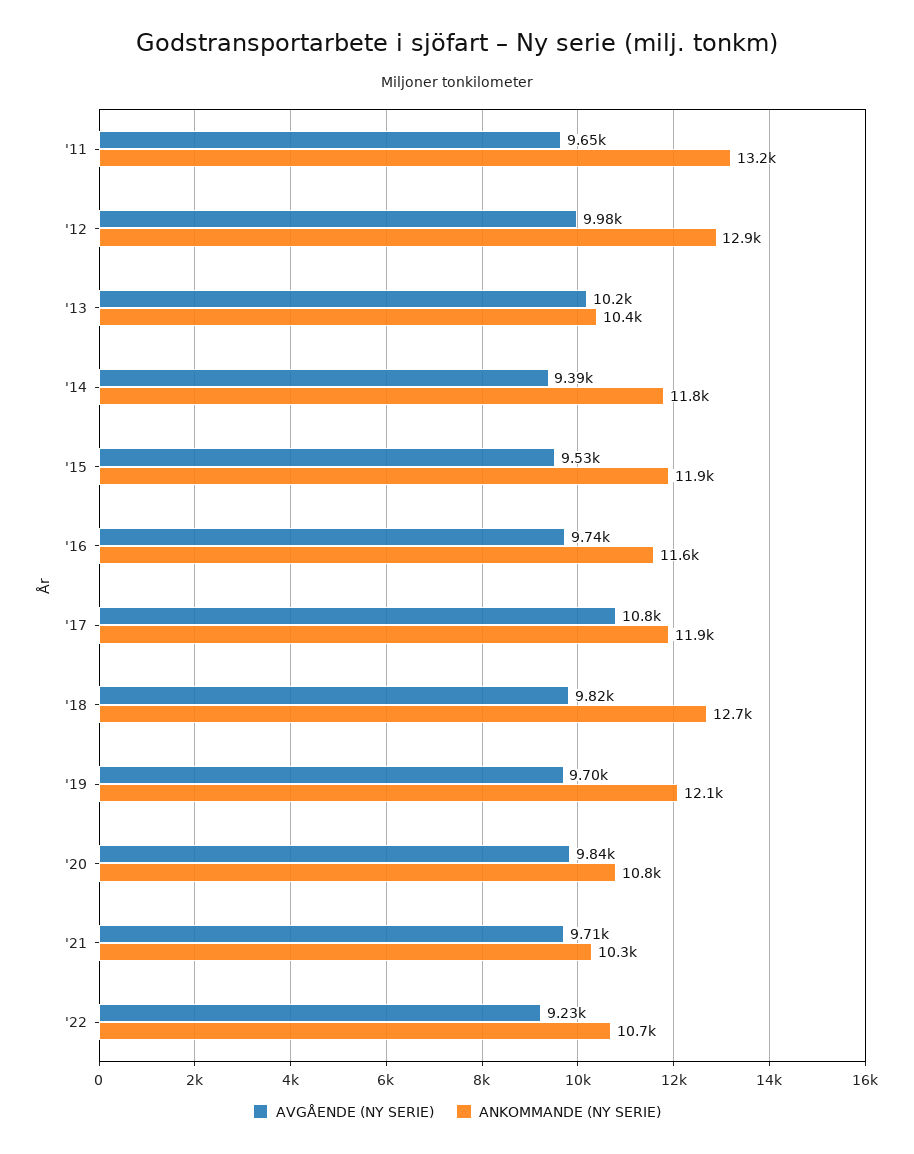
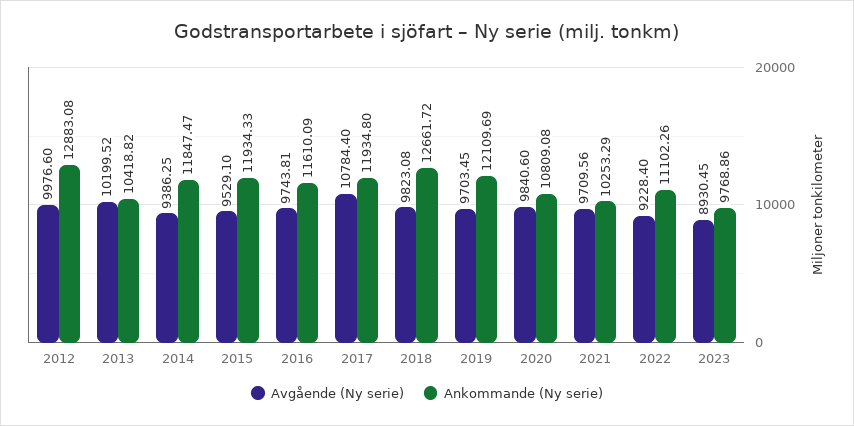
AVGÅENDE (NY SERIE), '11: 9650 -> none
ANKOMMANDE (NY SERIE), '11: 13200 -> none
ANKOMMANDE (NY SERIE), '22: 10700 -> 11102.26
AVGÅENDE (NY SERIE), 2023: none -> 8930.45
ANKOMMANDE (NY SERIE), 2023: none -> 9768.86

